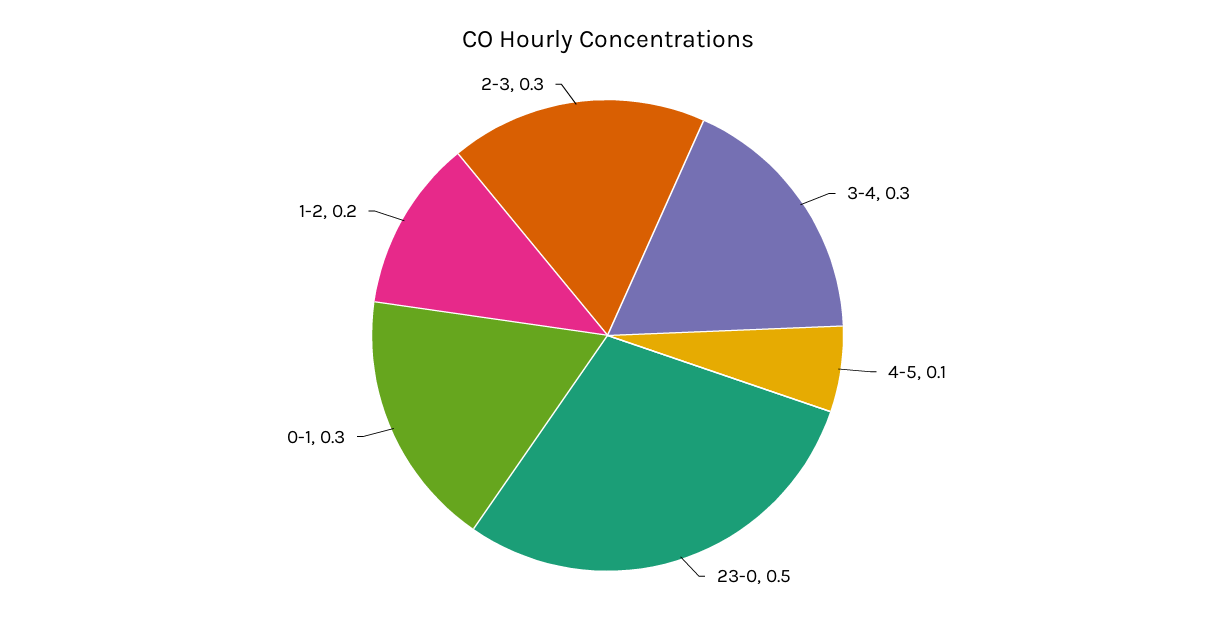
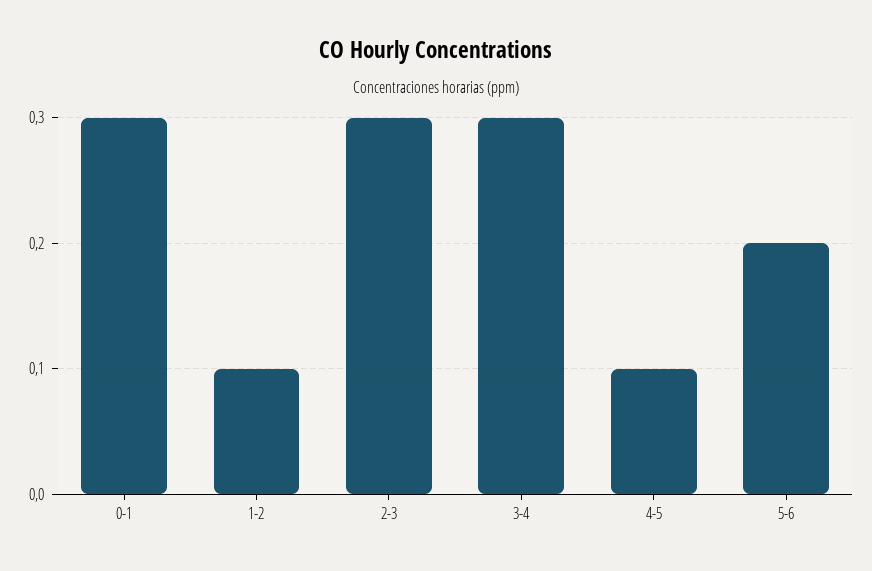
23-0: 0.5 -> none
1-2: 0.2 -> 0.1
5-6: none -> 0.2

